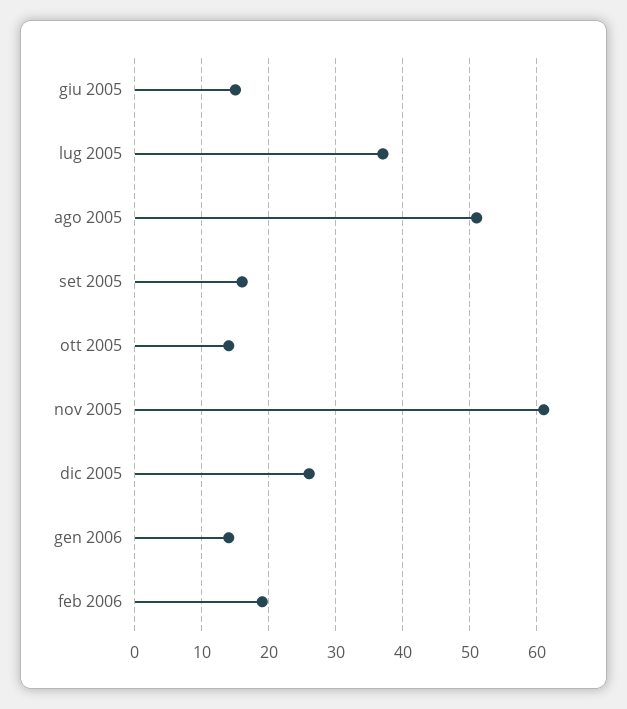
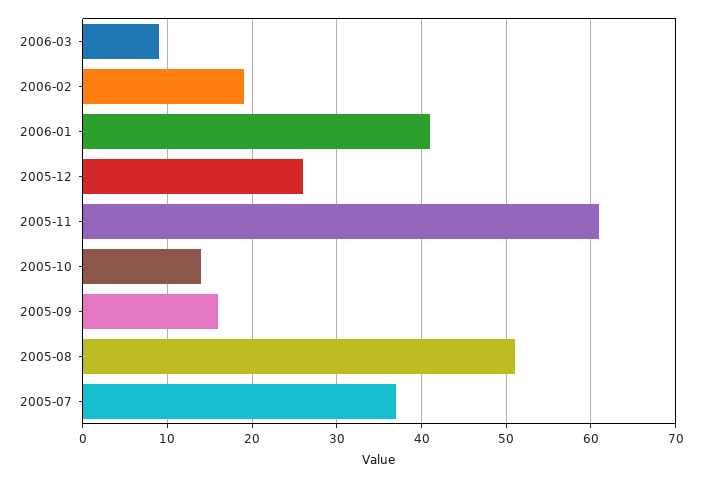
giu 2005: 15 -> none
gen 2006: 14 -> 41
2006-03: none -> 9

